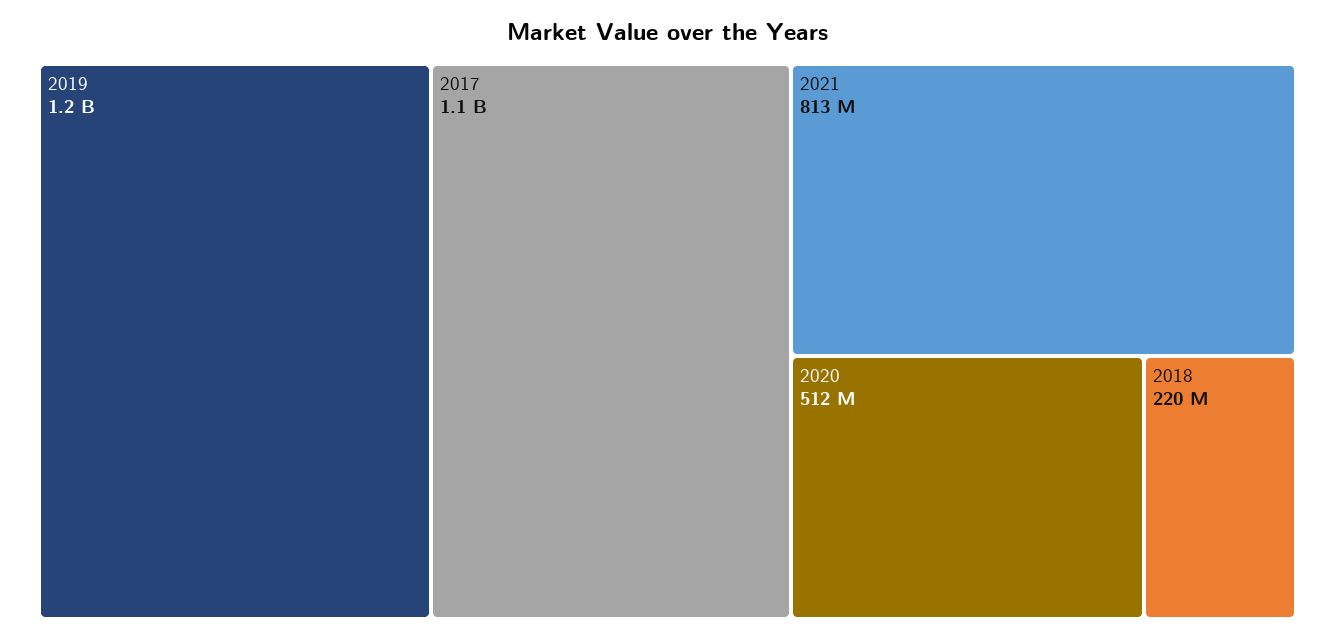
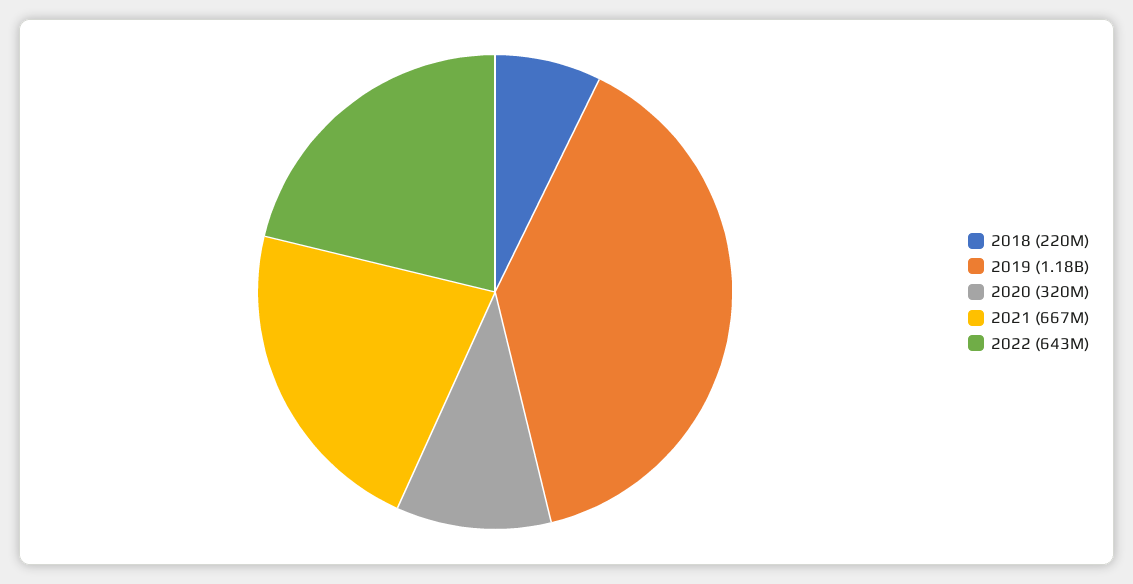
2017: 1100000000 -> none
2021: 813000000 -> 667000000
2020: 512000000 -> 320000000
2022: none -> 643000000

